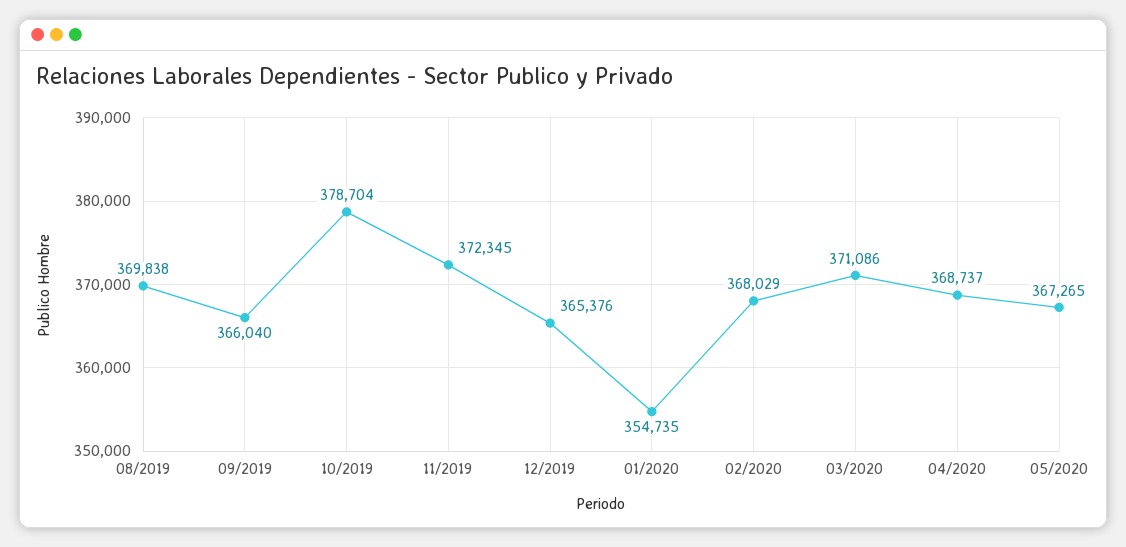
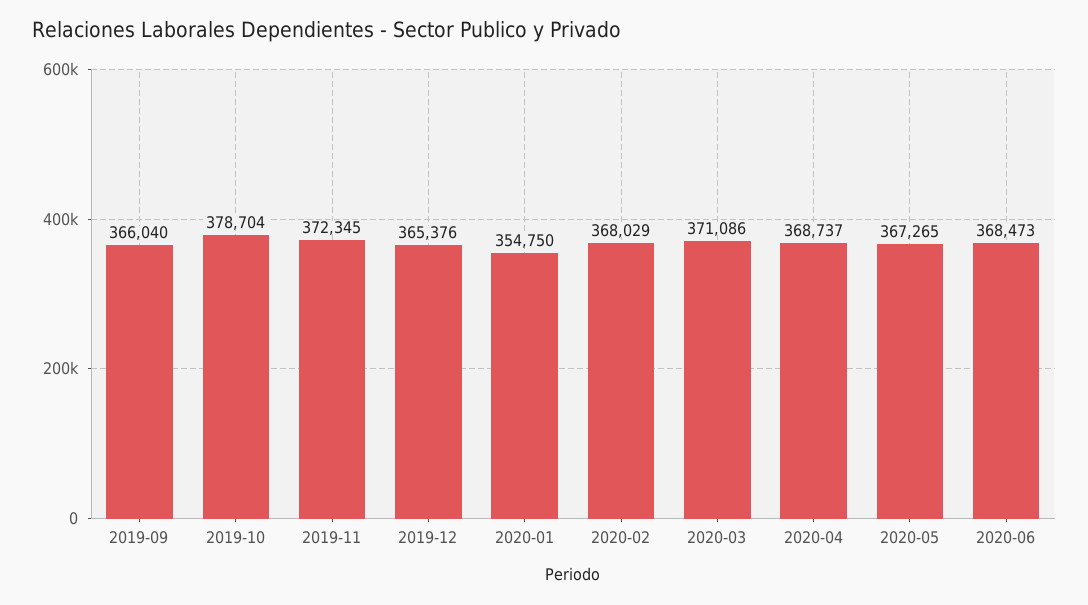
08/2019: 369838 -> none
01/2020: 354735 -> 354750
2020-06: none -> 368473

